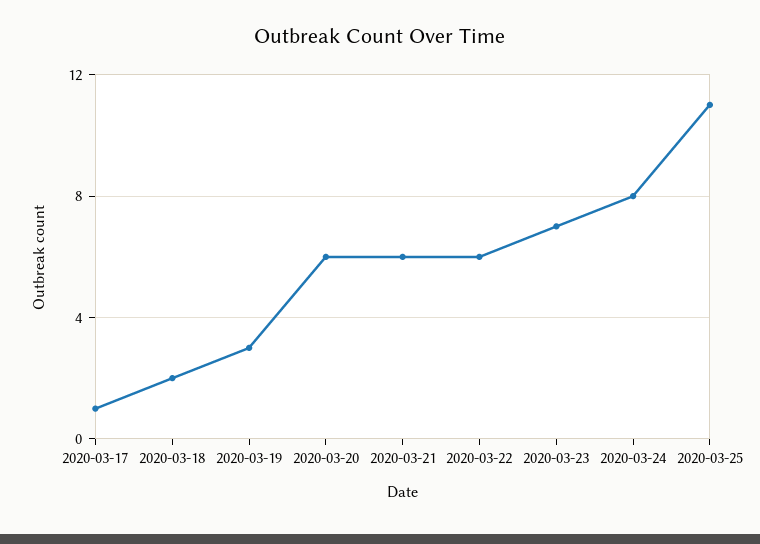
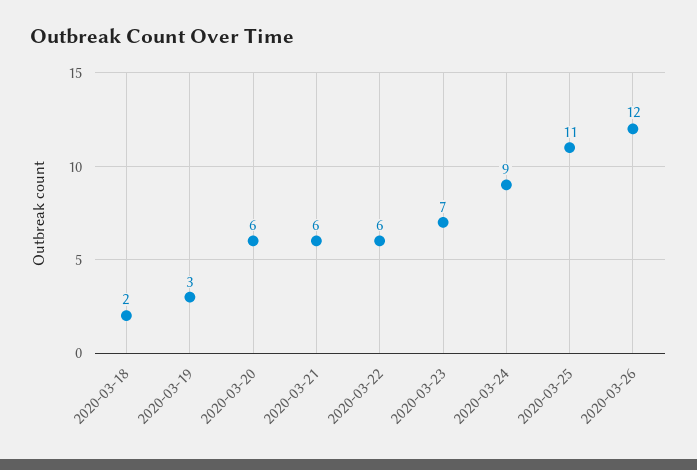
2020-03-17: 1 -> none
2020-03-24: 8 -> 9
2020-03-26: none -> 12

